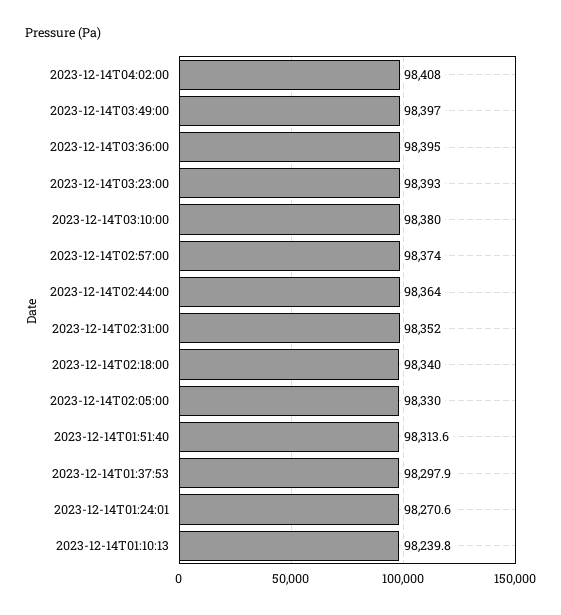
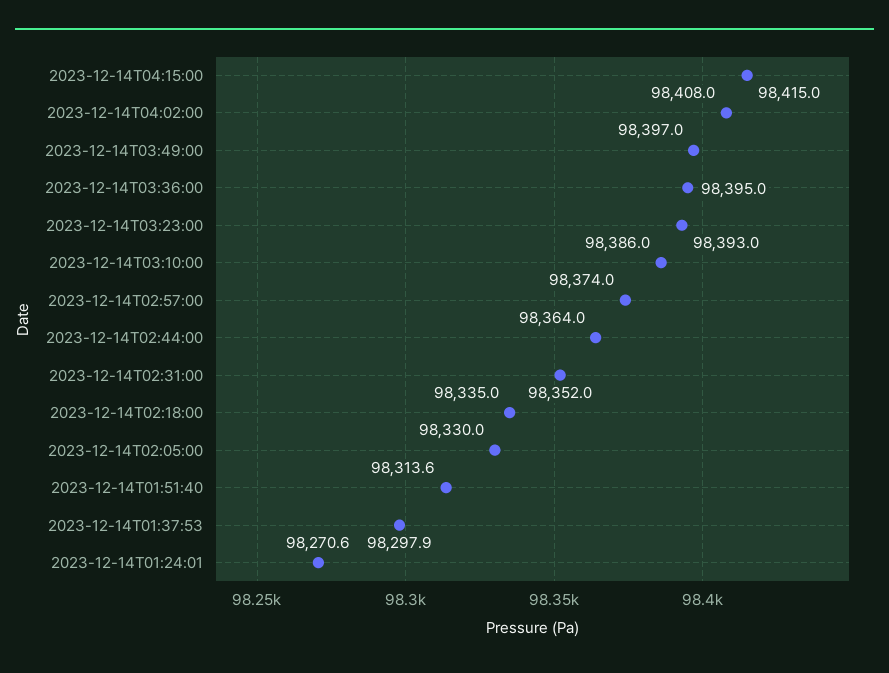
2023-12-14T03:10:00: 98380 -> 98386
2023-12-14T02:18:00: 98340 -> 98335
2023-12-14T01:10:13: 98239.8 -> none
2023-12-14T04:15:00: none -> 98415

